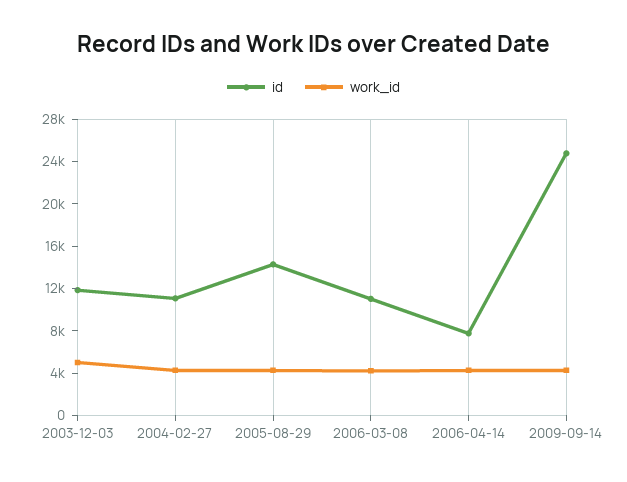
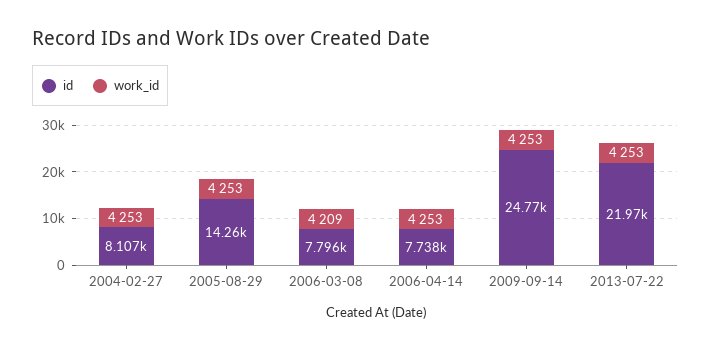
id, 2003-12-03: 12000 -> none
work_id, 2003-12-03: 5000 -> none
id, 2004-02-27: 11000 -> 8107
id, 2006-03-08: 11000 -> 7796
id, 2013-07-22: none -> 21970
work_id, 2013-07-22: none -> 4253

